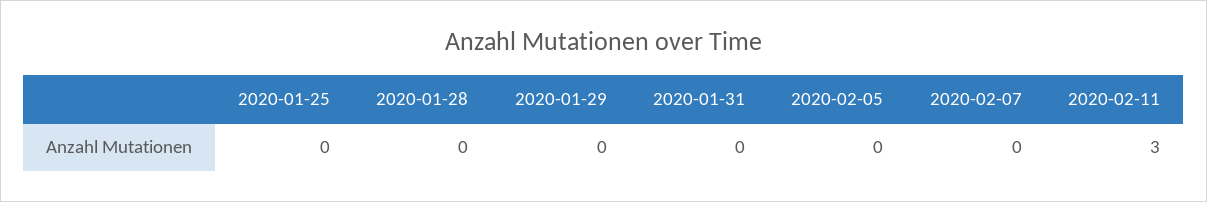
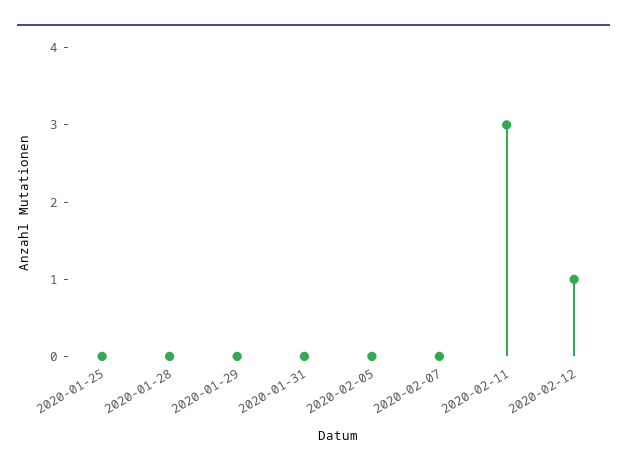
2020-02-12: none -> 1

